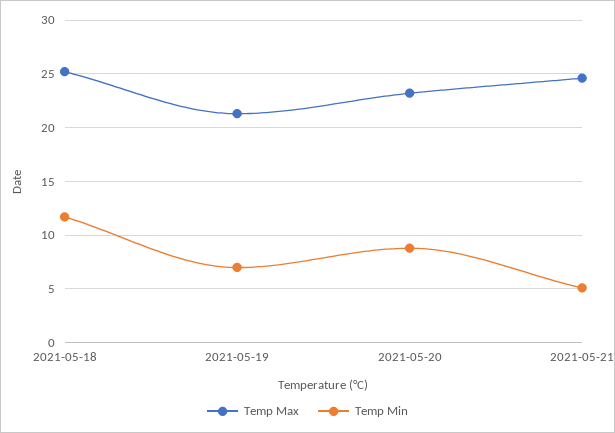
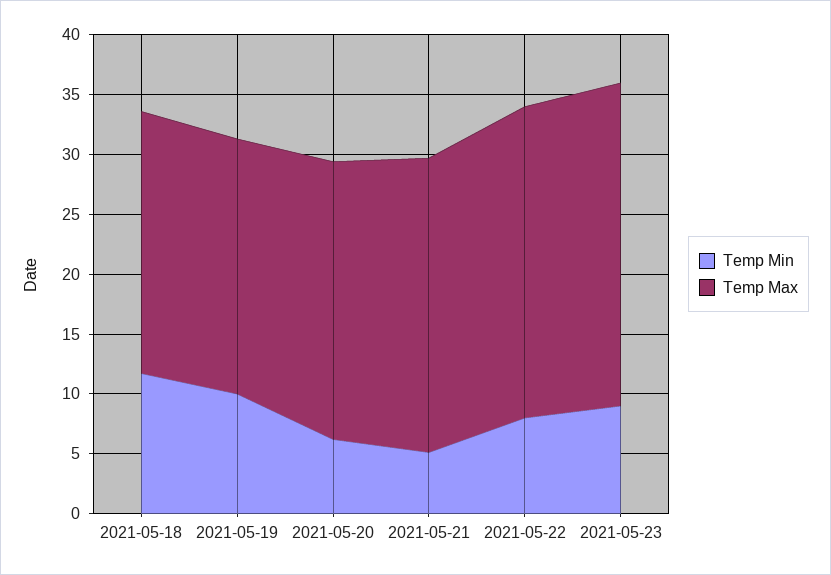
Temp Max, 2021-05-18: 25 -> 22
Temp Min, 2021-05-19: 7 -> 10
Temp Min, 2021-05-20: 9 -> 6
Temp Min, 2021-05-22: none -> 8
Temp Max, 2021-05-22: none -> 26
Temp Min, 2021-05-23: none -> 9
Temp Max, 2021-05-23: none -> 27

